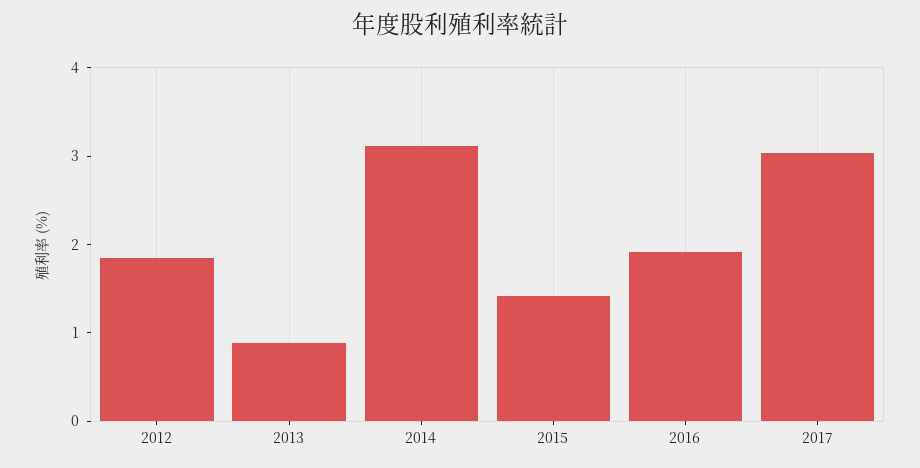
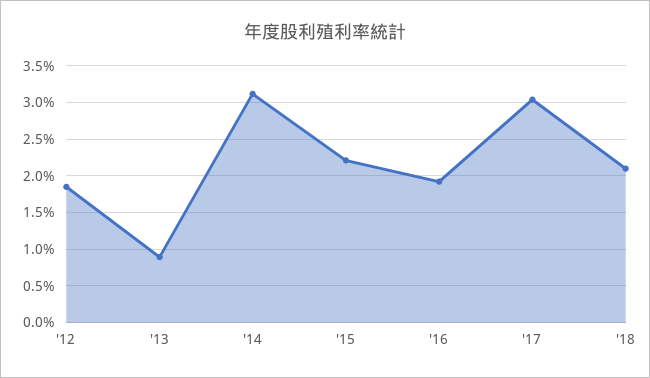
2015: 1.4 -> 2.2
'18: none -> 2.1

